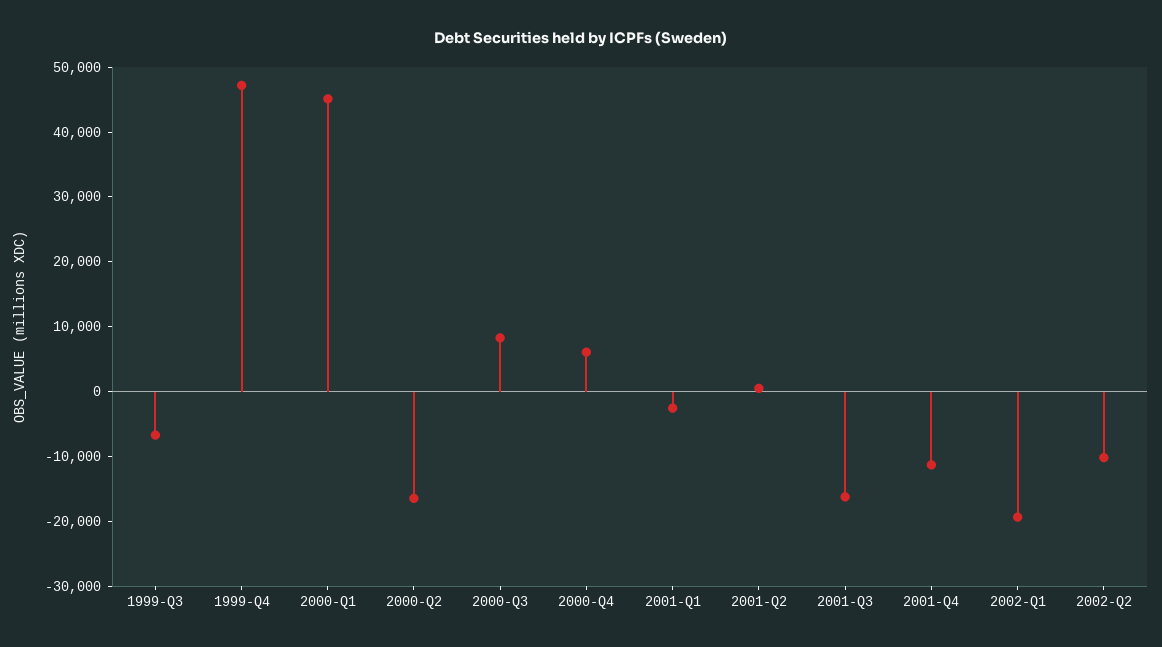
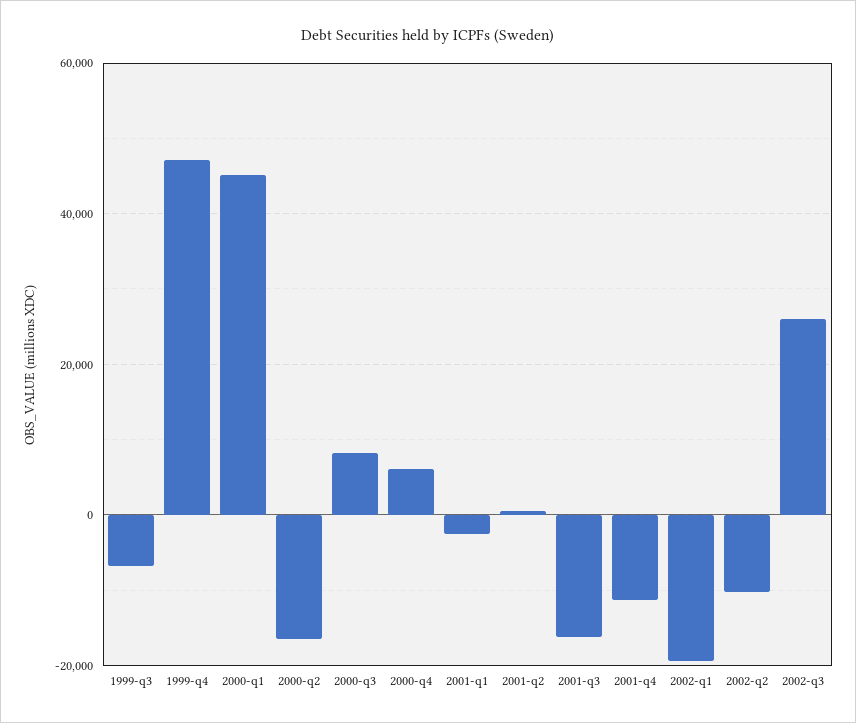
2002-q3: none -> 26000

